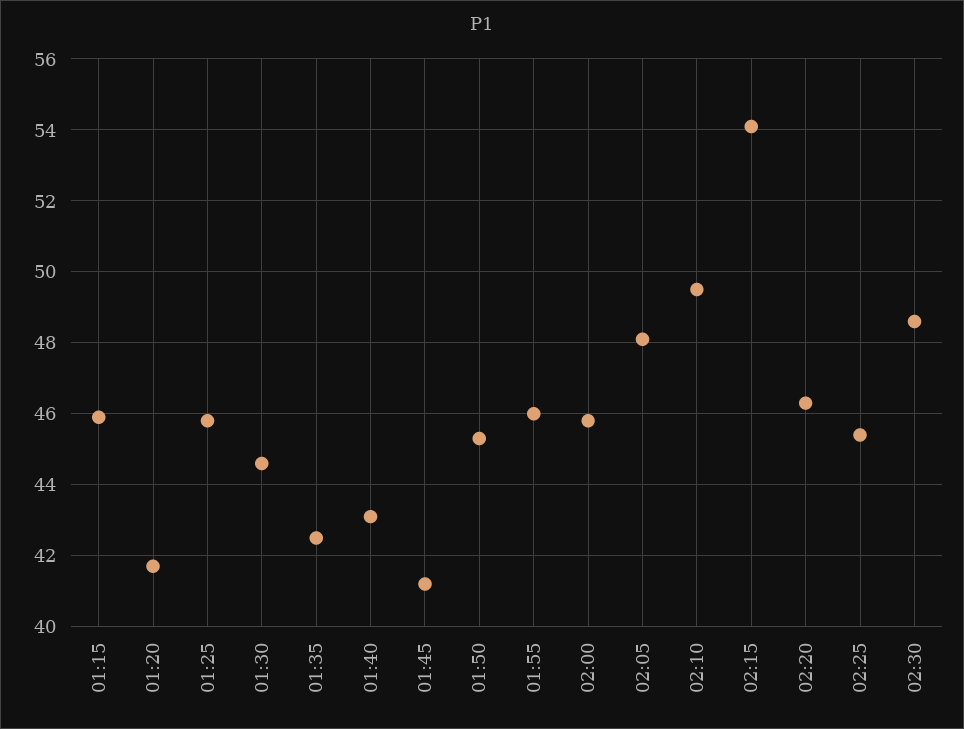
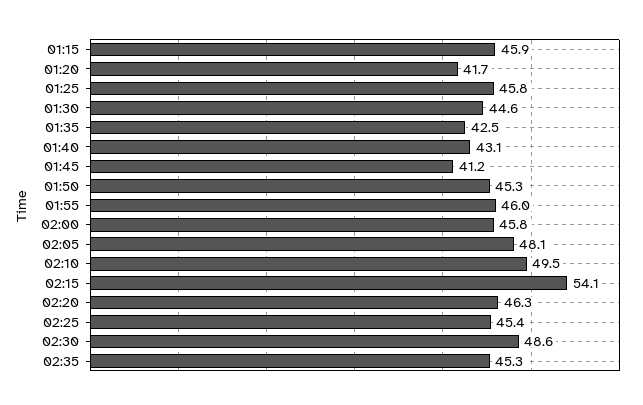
02:35: none -> 45.3

